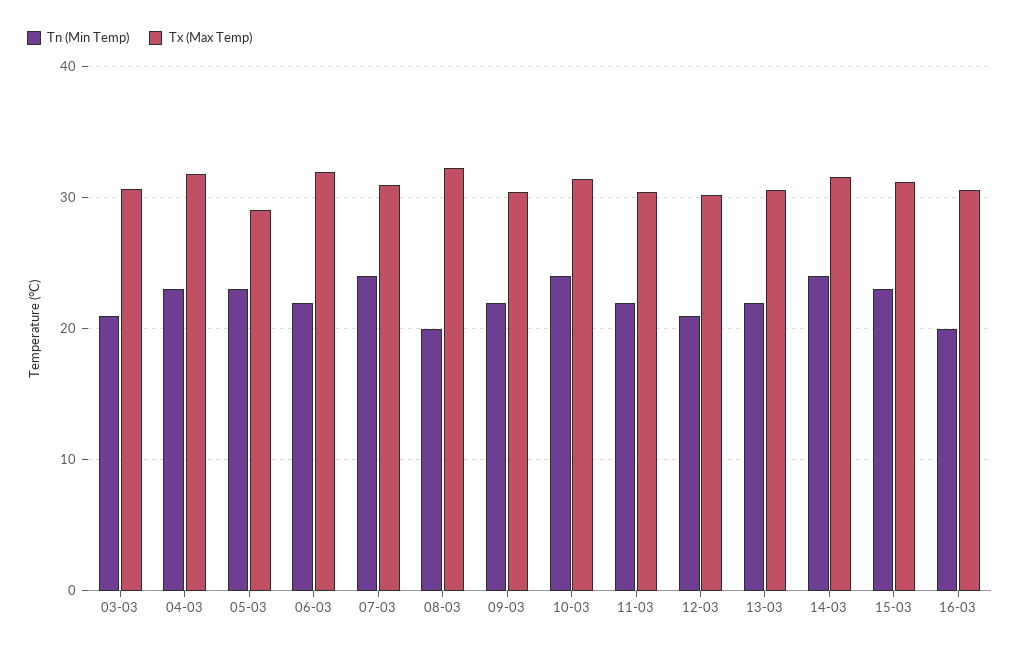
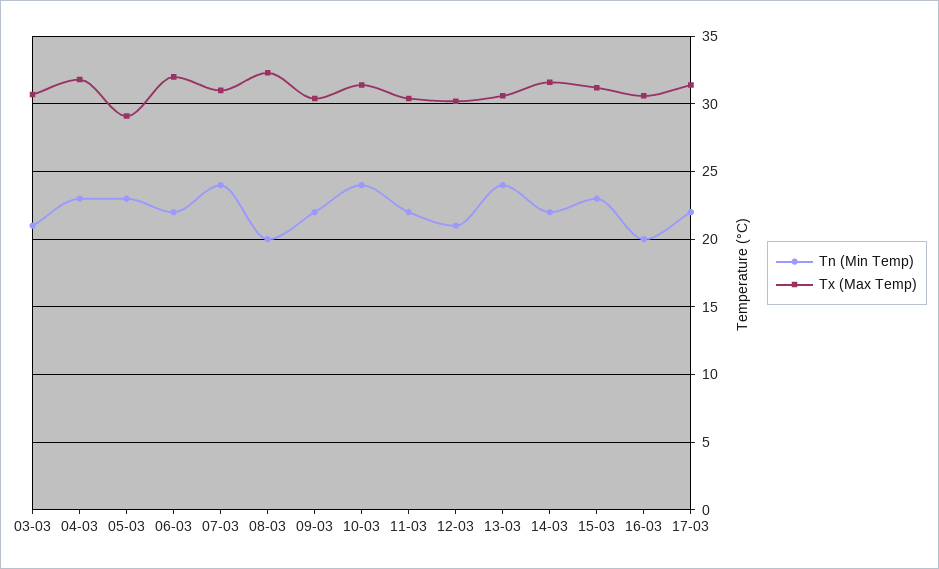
Tn (Min Temp), 13-03: 22 -> 24
Tn (Min Temp), 14-03: 24 -> 22
Tn (Min Temp), 17-03: none -> 22
Tx (Max Temp), 17-03: none -> 31.5

